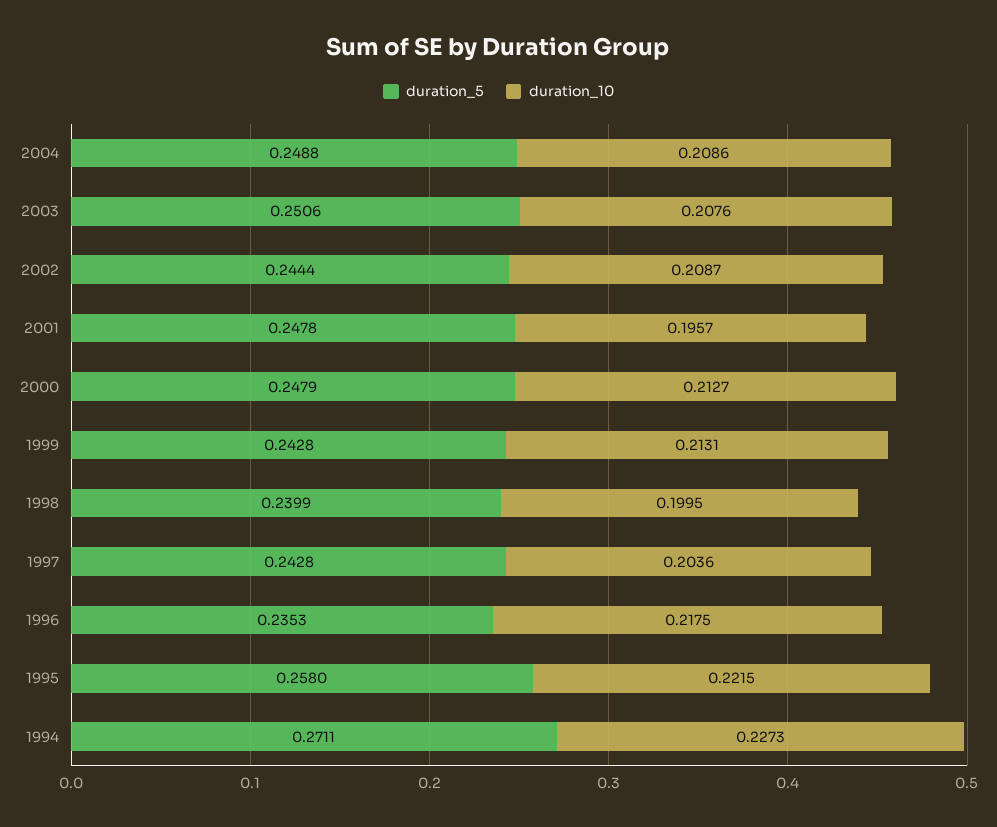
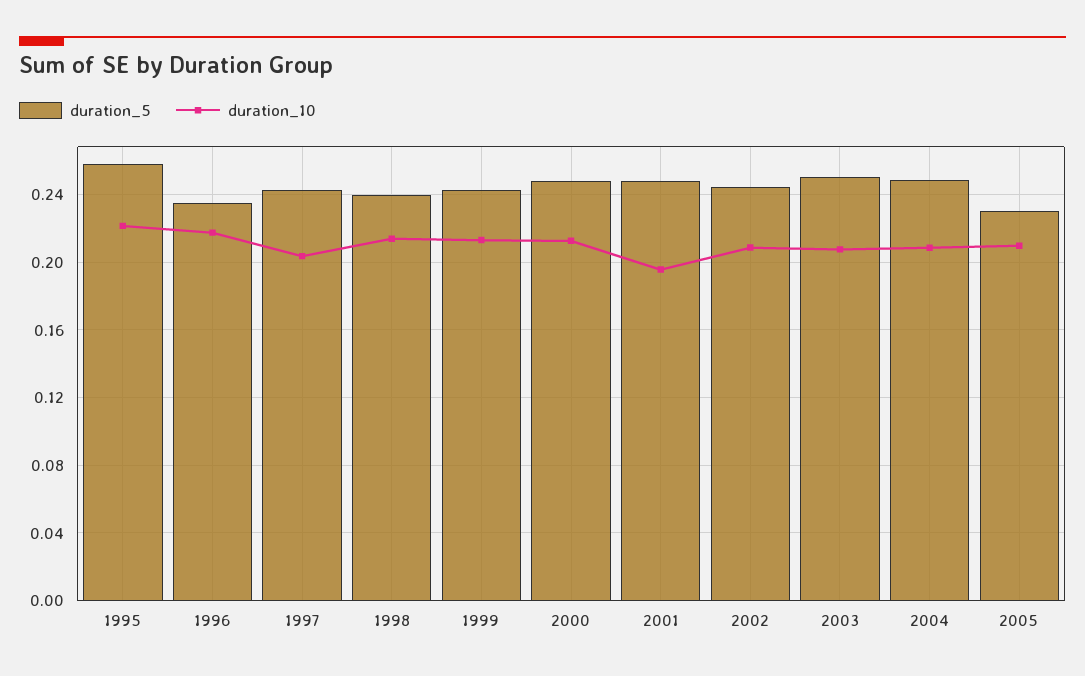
duration_10, 1998: 0.1995 -> 0.215
duration_5, 1994: 0.2711 -> none
duration_10, 1994: 0.2273 -> none
duration_5, 2005: none -> 0.23
duration_10, 2005: none -> 0.21

